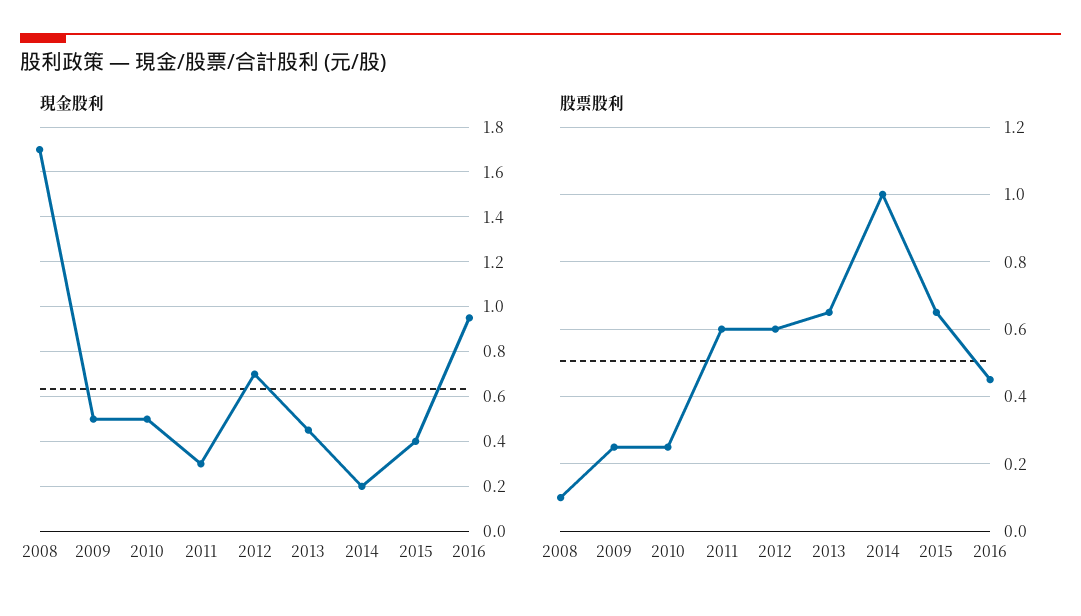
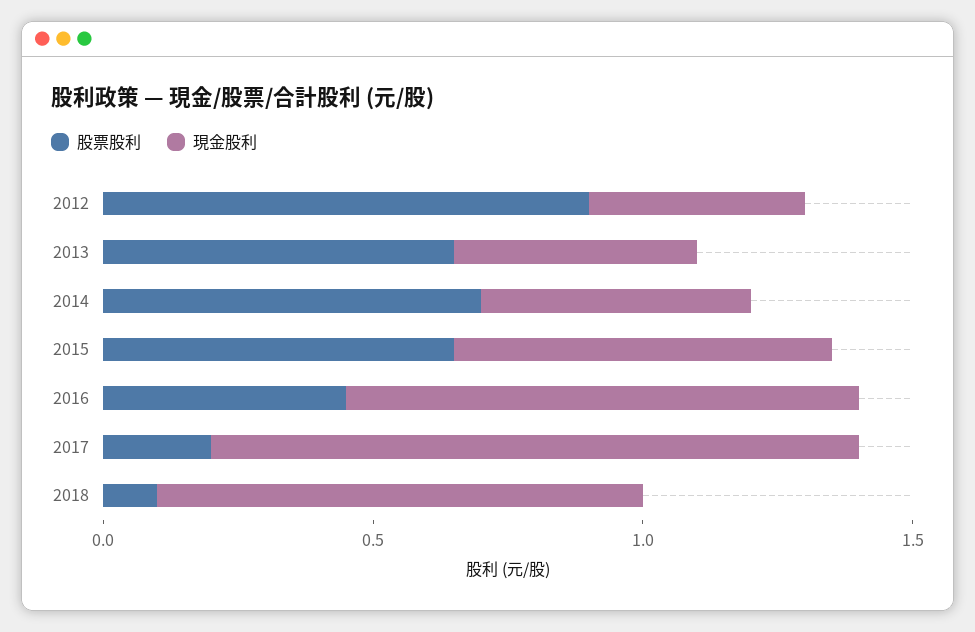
現金股利, 2008: 1.7 -> none
現金股利, 2009: 0.5 -> none
現金股利, 2010: 0.5 -> none
現金股利, 2011: 0.3 -> none
現金股利, 2012: 0.7 -> 0.4
現金股利, 2014: 0.2 -> 0.5
現金股利, 2015: 0.4 -> 0.7
股票股利, 2008: 0.1 -> none
股票股利, 2009: 0.25 -> none
股票股利, 2010: 0.25 -> none
股票股利, 2011: 0.6 -> none
股票股利, 2012: 0.6 -> 0.9
股票股利, 2014: 1 -> 0.7
股票股利, 2017: none -> 0.2
現金股利, 2017: none -> 1.2
股票股利, 2018: none -> 0.1
現金股利, 2018: none -> 0.9

